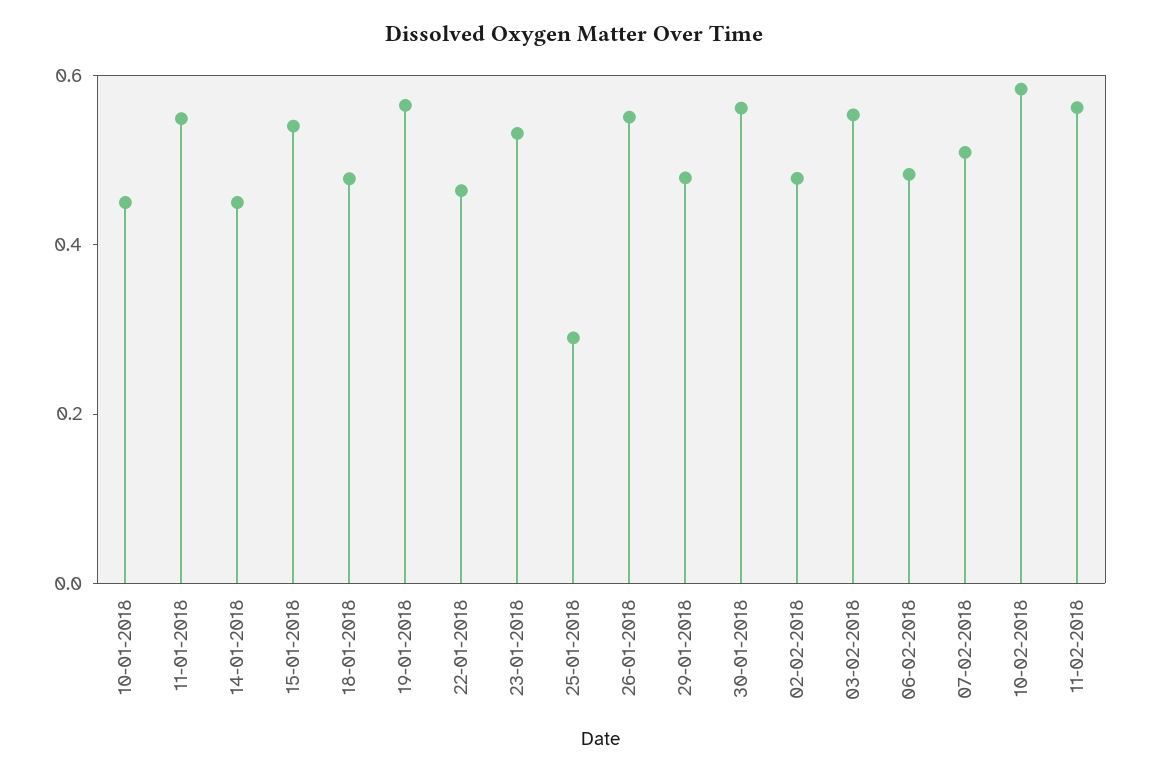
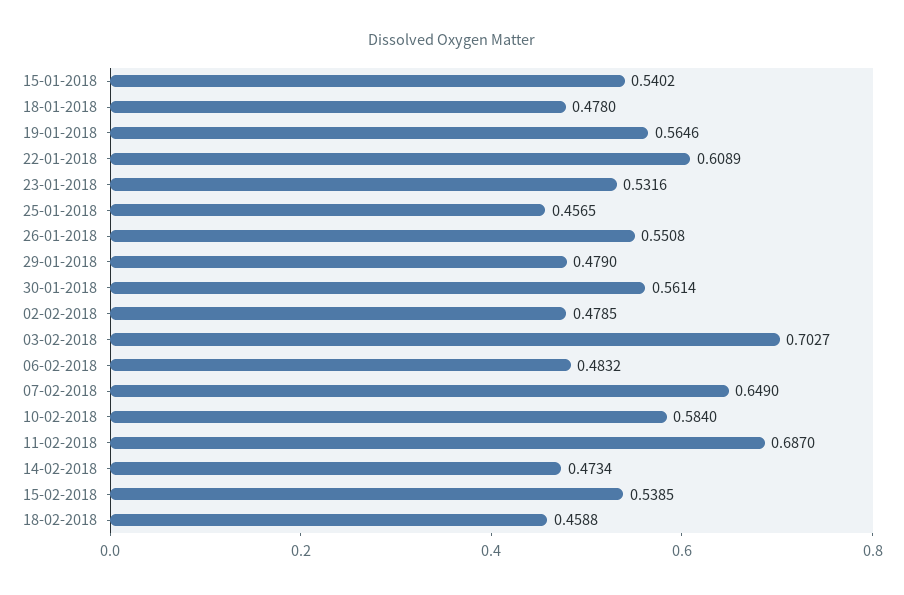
10-01-2018: 0.45 -> none
11-01-2018: 0.55 -> none
14-01-2018: 0.45 -> none
22-01-2018: 0.45 -> 0.6089
25-01-2018: 0.3 -> 0.4565
03-02-2018: 0.55 -> 0.7027
07-02-2018: 0.5 -> 0.649
11-02-2018: 0.55 -> 0.687
14-02-2018: none -> 0.4734
15-02-2018: none -> 0.5385
18-02-2018: none -> 0.4588

